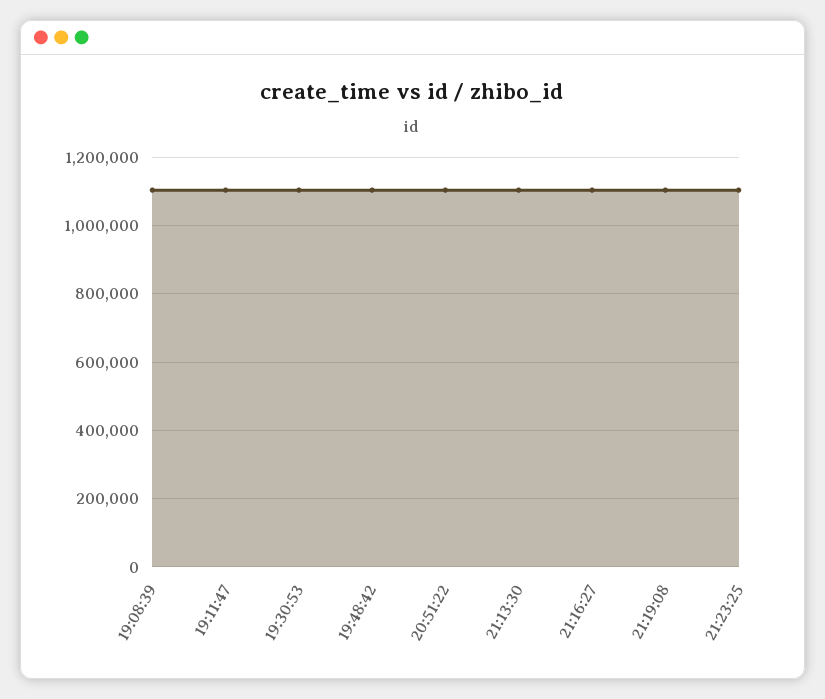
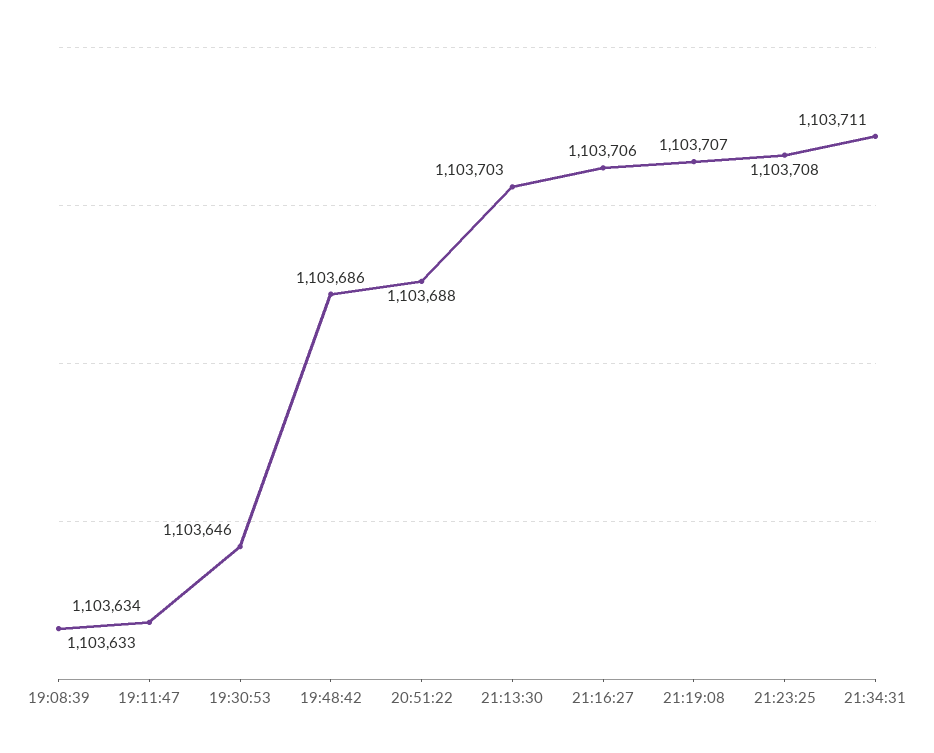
21:34:31: none -> 1103711

